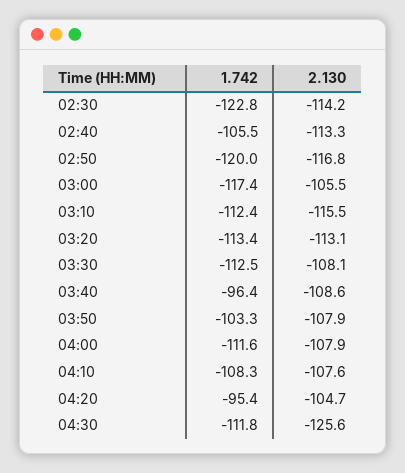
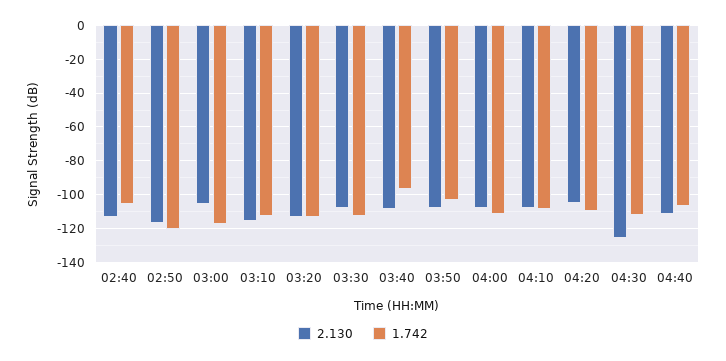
1.742, 02:30: -122.8 -> none
2.130, 02:30: -114.2 -> none
1.742, 04:20: -95.4 -> -110
2.130, 04:40: none -> -110
1.742, 04:40: none -> -105

